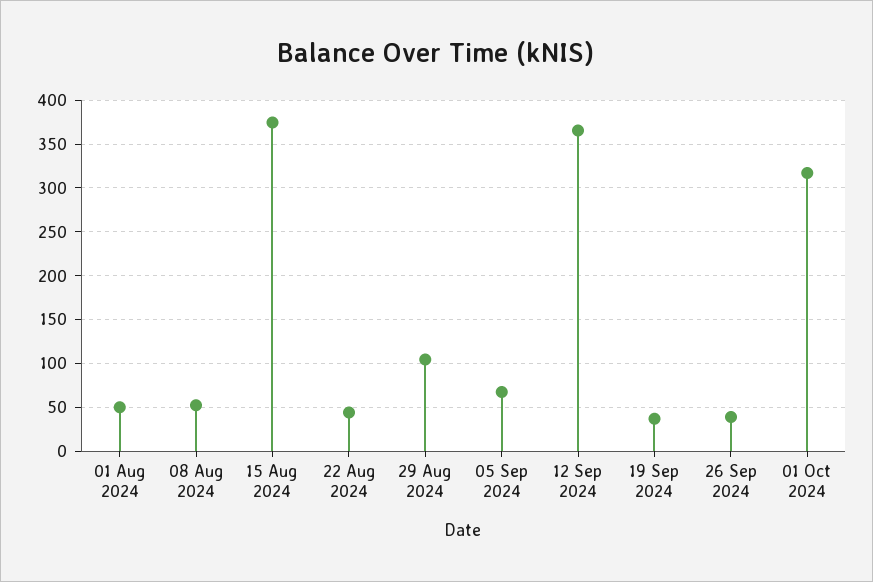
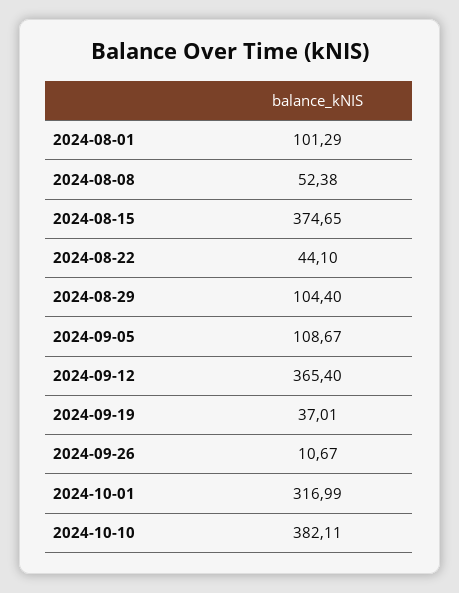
01 Aug 2024: 50 -> 101.29
05 Sep 2024: 70 -> 108.67
26 Sep 2024: 40 -> 10.67
2024-10-10: none -> 382.11

